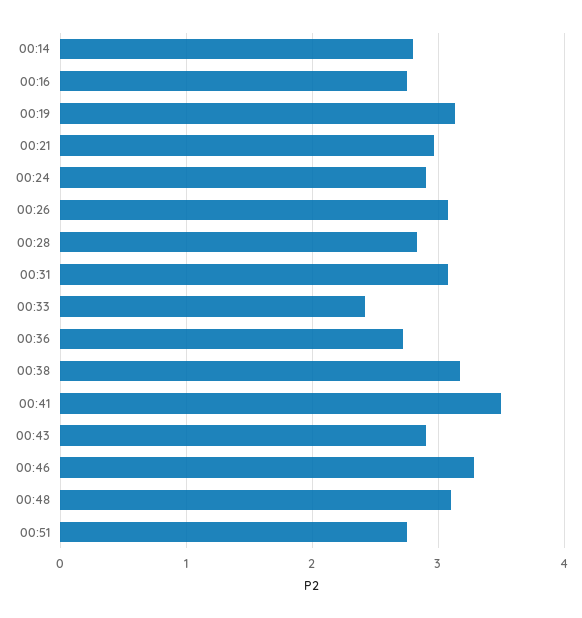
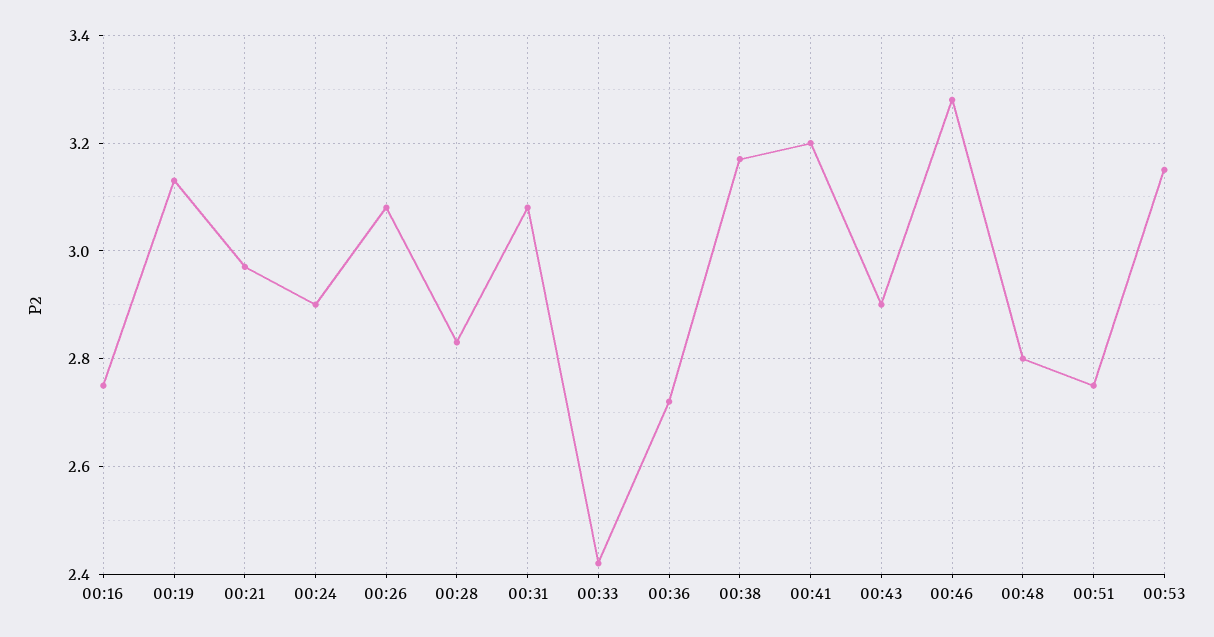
00:14: 2.8 -> none
00:41: 3.5 -> 3.2
00:48: 3.1 -> 2.8
00:53: none -> 3.15

